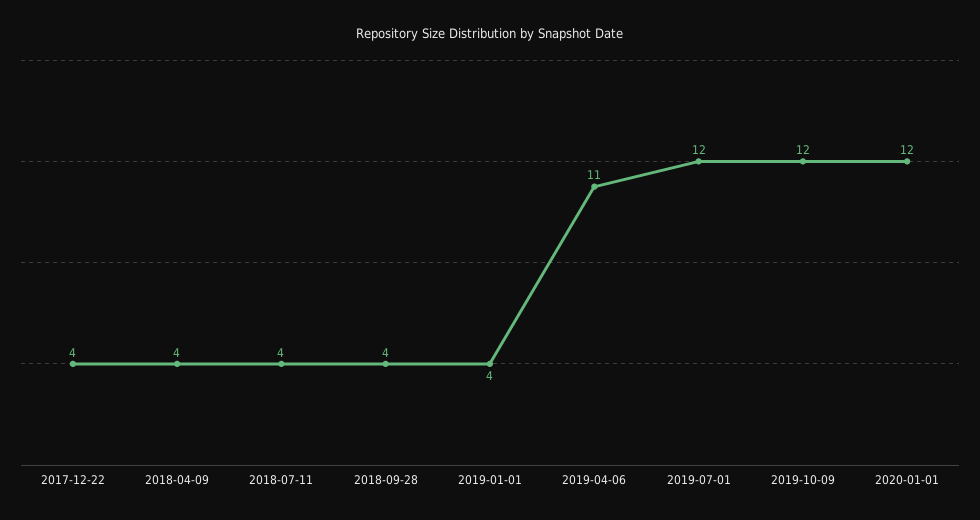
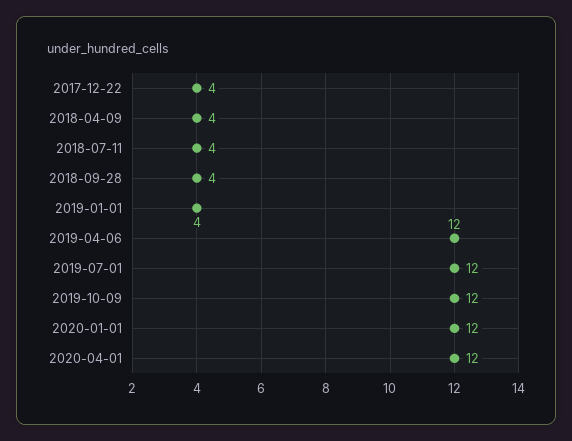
2019-04-06: 11 -> 12
2020-04-01: none -> 12

